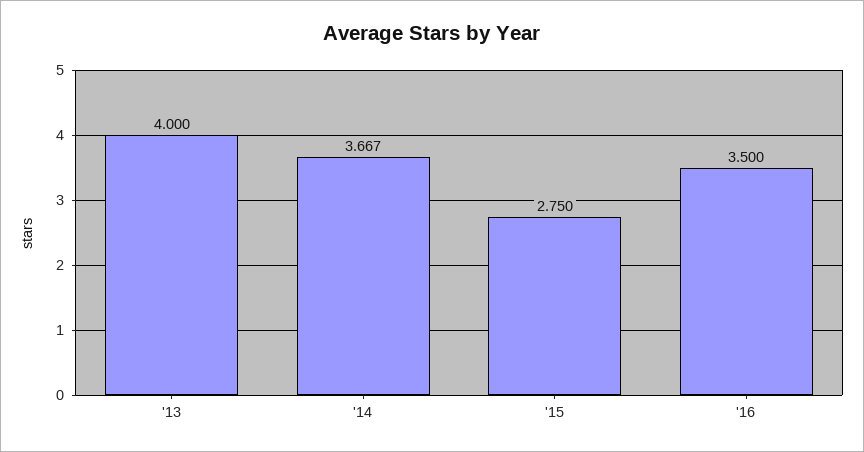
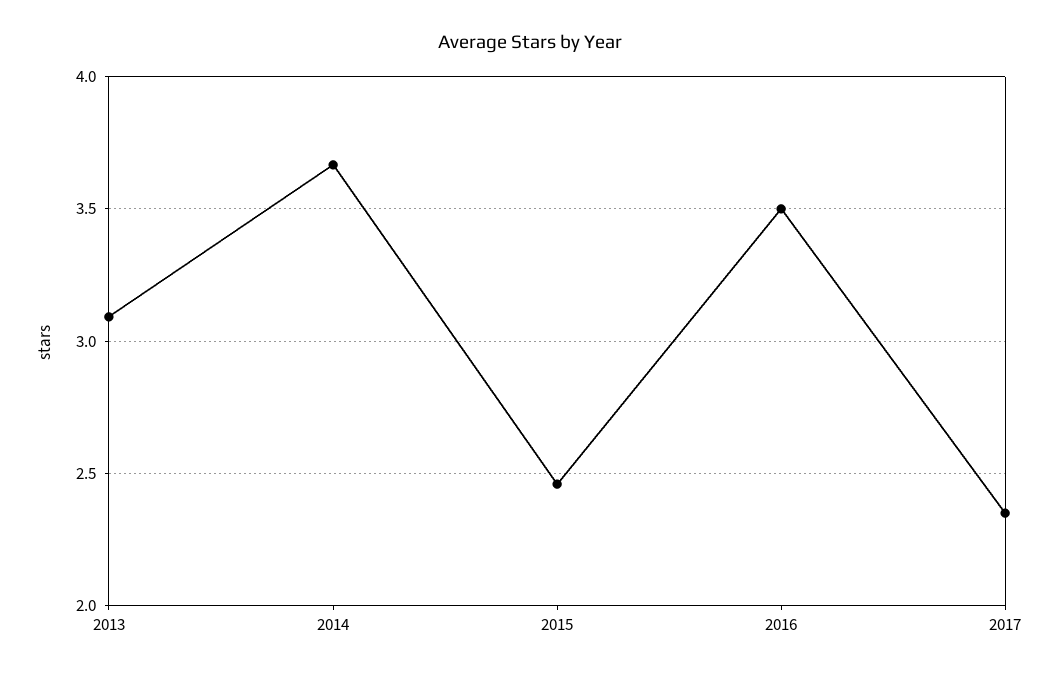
'13: 4 -> 3.1
'15: 2.75 -> 2.45
2017: none -> 2.35

